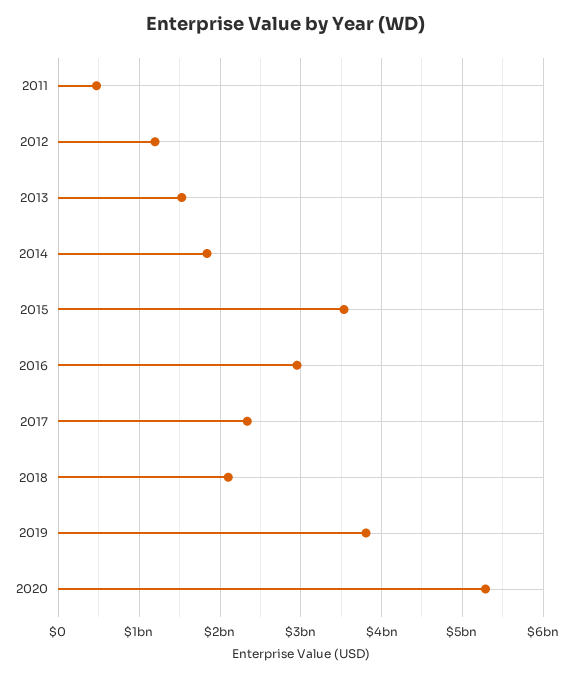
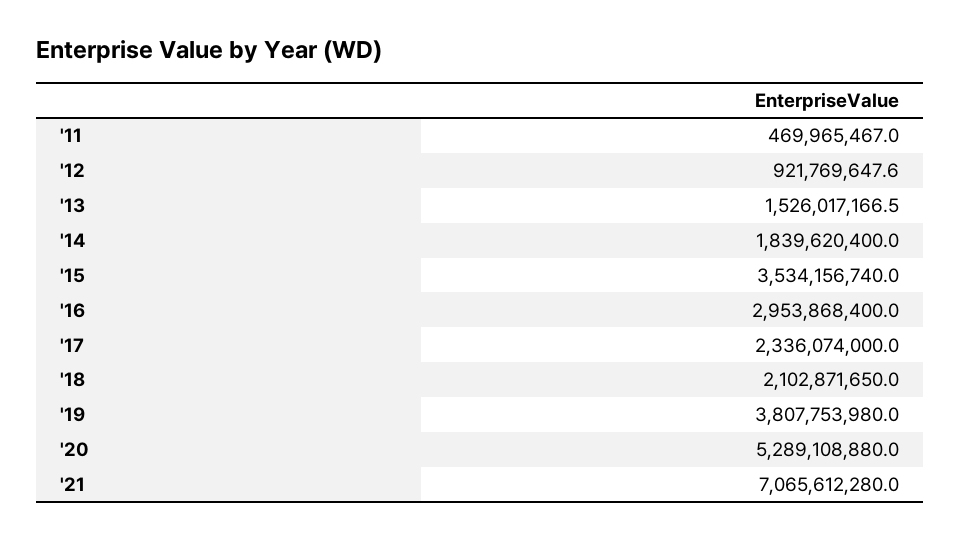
2012: 1200000000 -> 921769647.6
'21: none -> 7065612280

